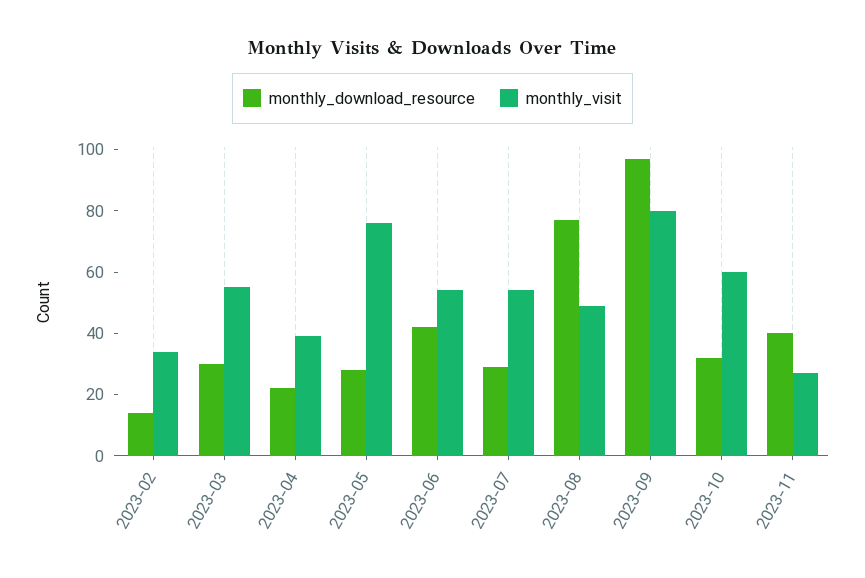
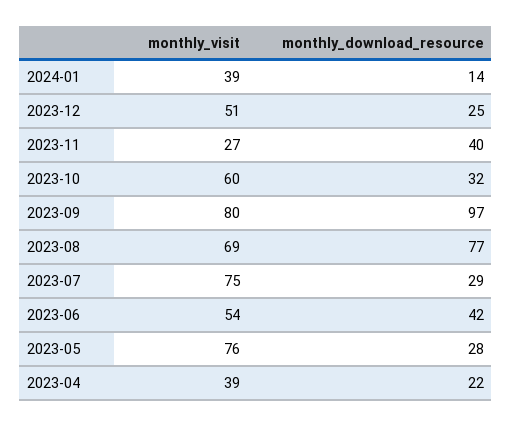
monthly_download_resource, 2023-02: 15 -> none
monthly_visit, 2023-02: 35 -> none
monthly_download_resource, 2023-03: 30 -> none
monthly_visit, 2023-03: 55 -> none
monthly_visit, 2023-07: 55 -> 75
monthly_visit, 2023-08: 50 -> 69
monthly_visit, 2024-01: none -> 39
monthly_download_resource, 2024-01: none -> 14
monthly_visit, 2023-12: none -> 51
monthly_download_resource, 2023-12: none -> 25

